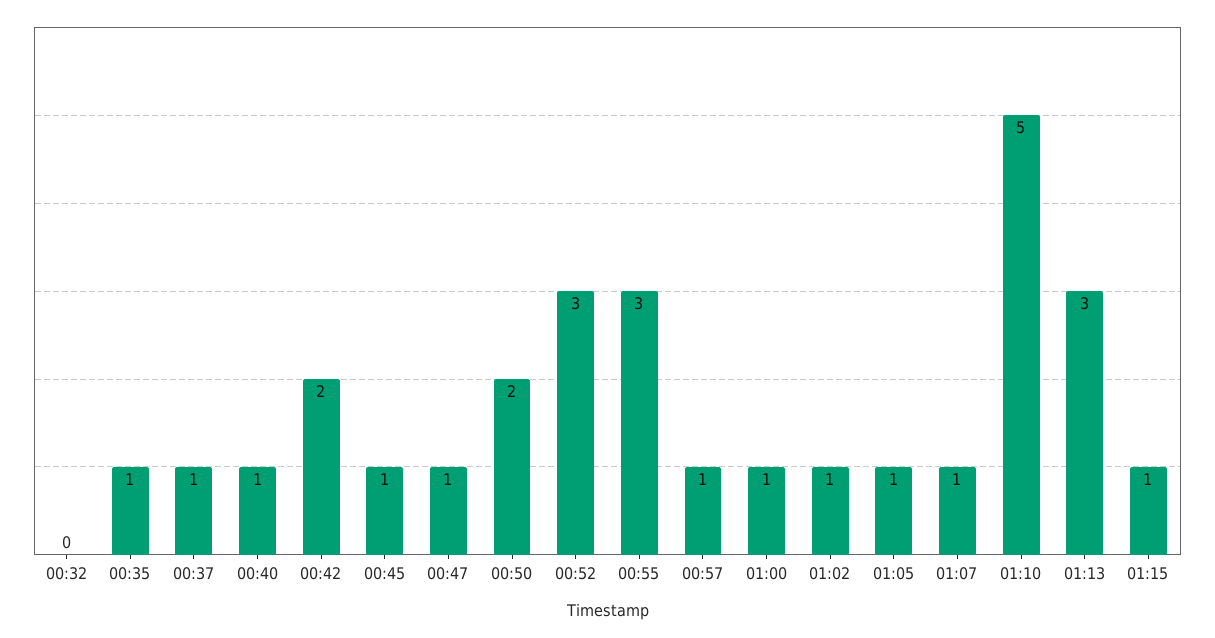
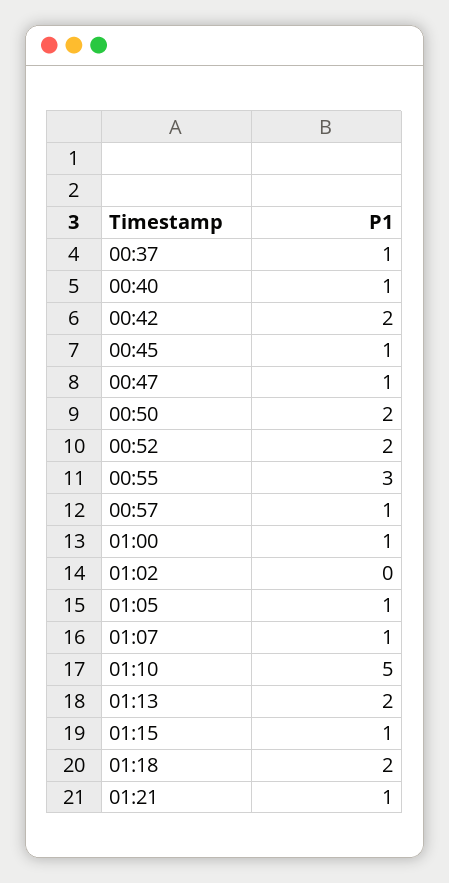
00:32: 0 -> none
00:35: 1 -> none
00:52: 3 -> 2
01:02: 1 -> 0
01:13: 3 -> 2
01:18: none -> 2
01:21: none -> 1

